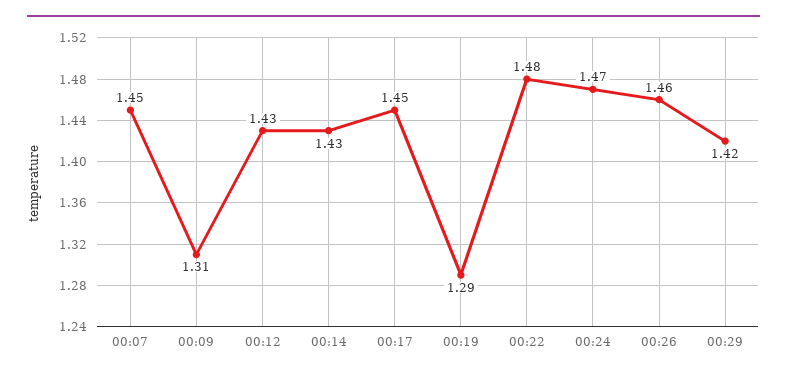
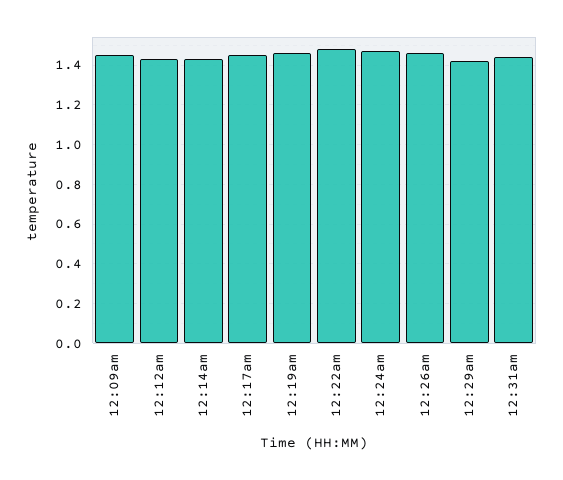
00:07: 1.45 -> none
00:09: 1.31 -> 1.45
00:19: 1.29 -> 1.45
12:31am: none -> 1.45

